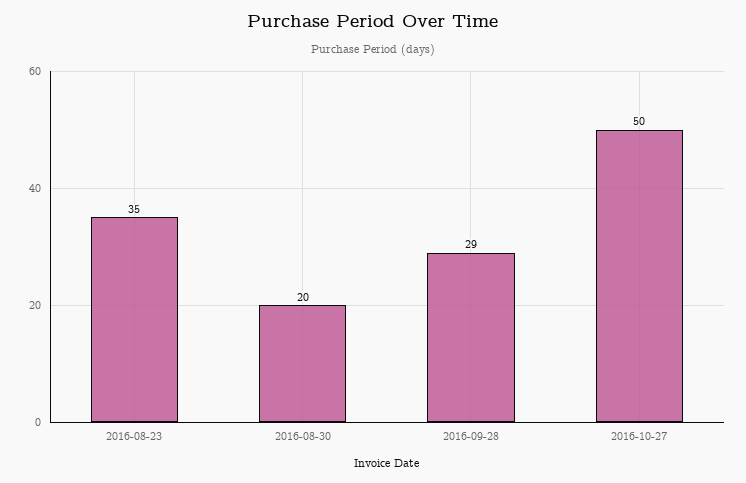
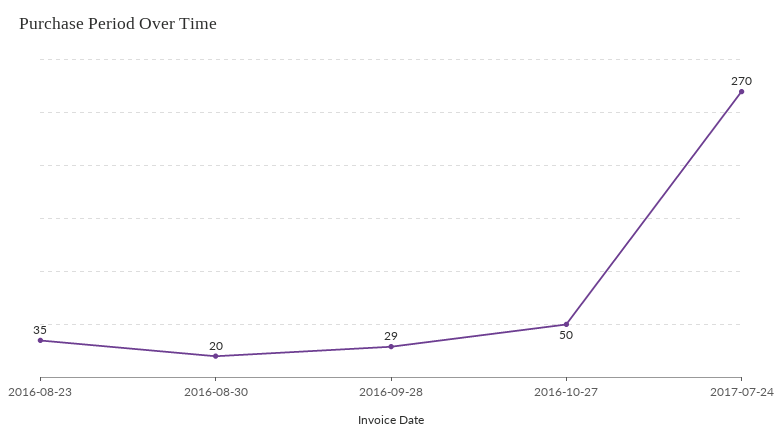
2017-07-24: none -> 270

